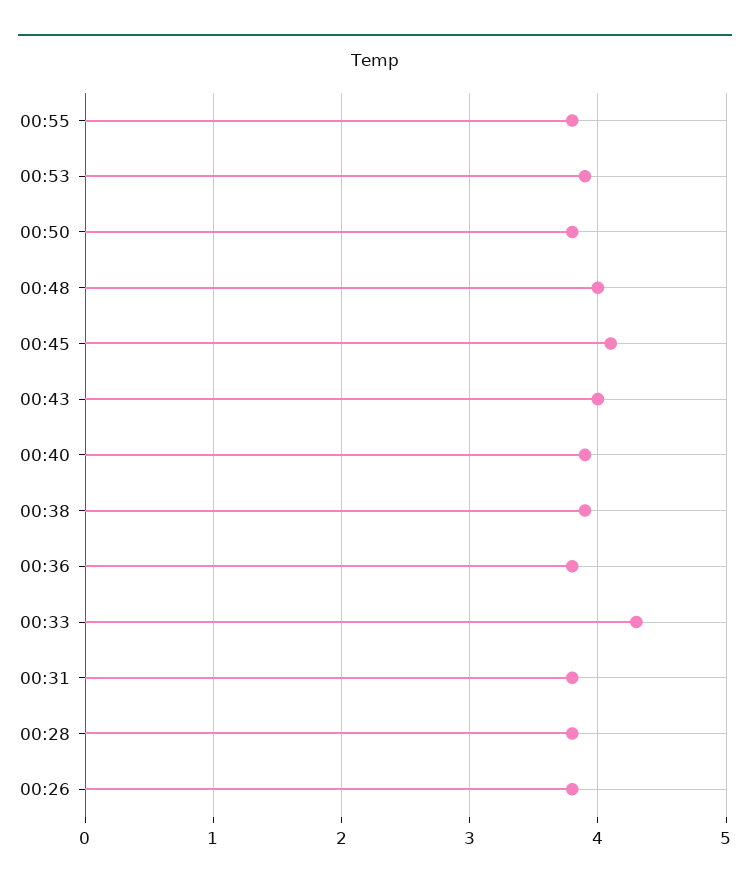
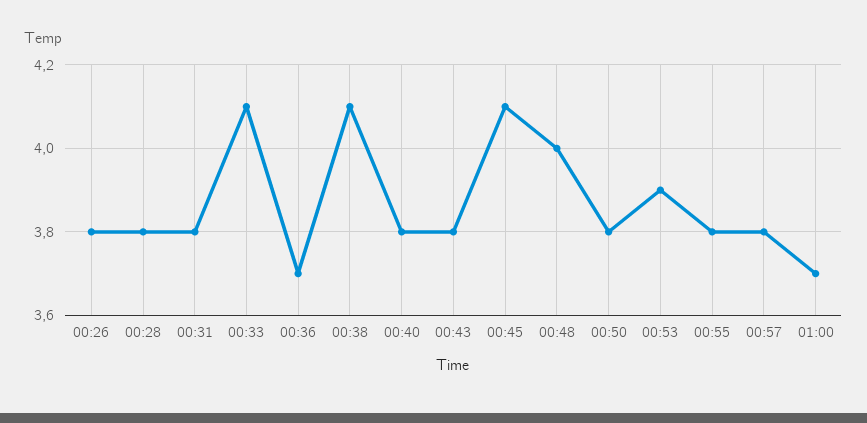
00:43: 4 -> 3.8
00:40: 3.9 -> 3.8
00:38: 3.9 -> 4.1
00:36: 3.8 -> 3.7
00:33: 4.3 -> 4.1
00:57: none -> 3.8
01:00: none -> 3.7

